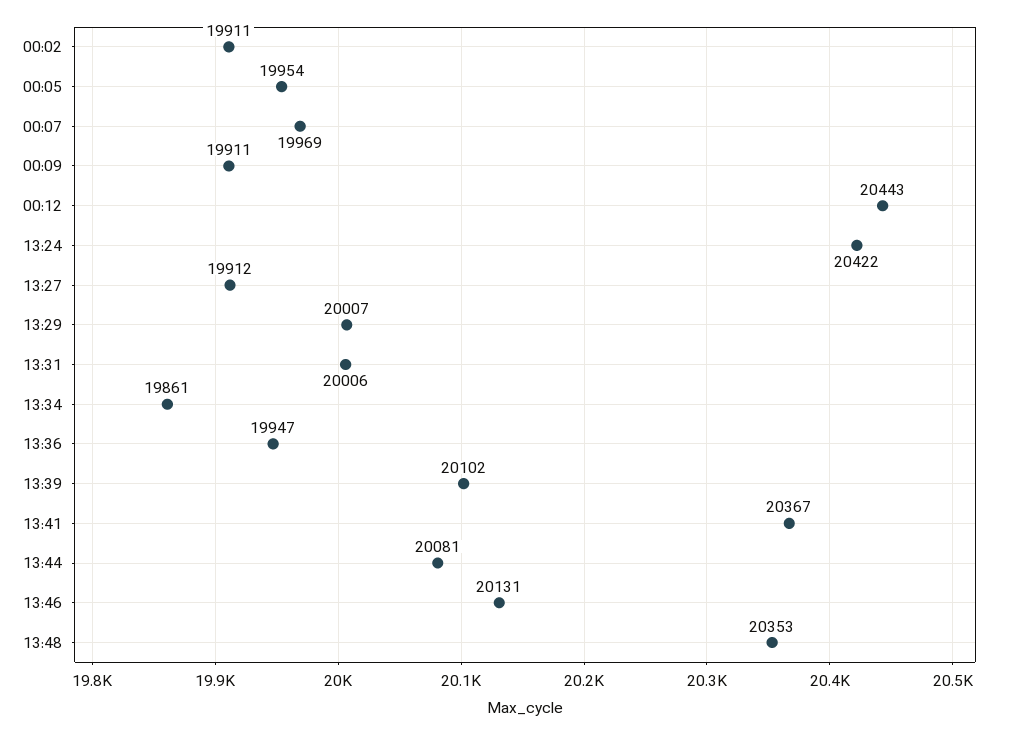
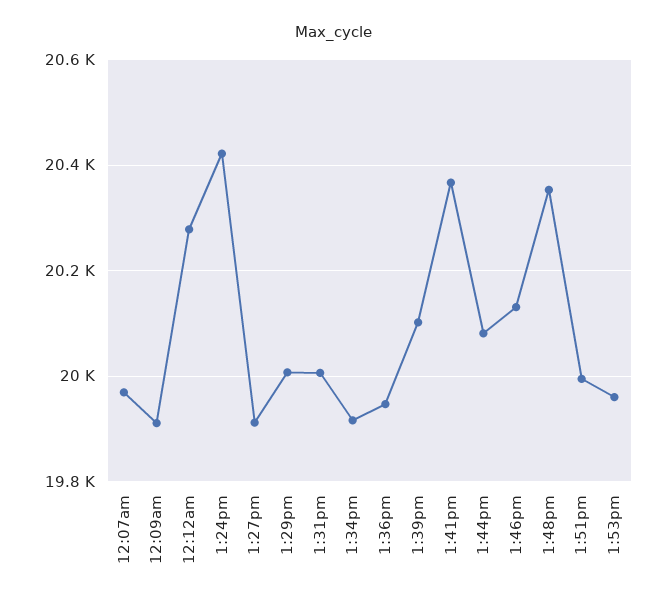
00:02: 19911 -> none
00:05: 19954 -> none
00:12: 20443 -> 20280
13:34: 19861 -> 19920
1:51pm: none -> 20000
1:53pm: none -> 19960

